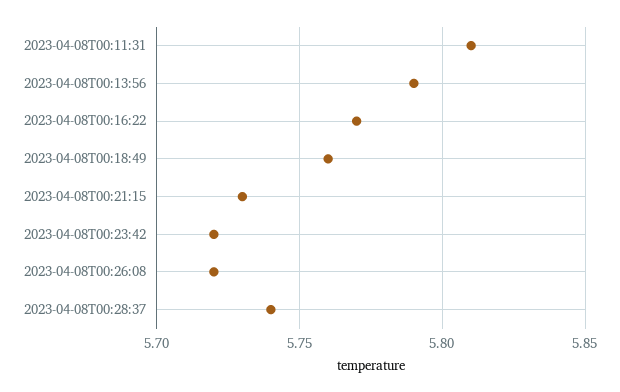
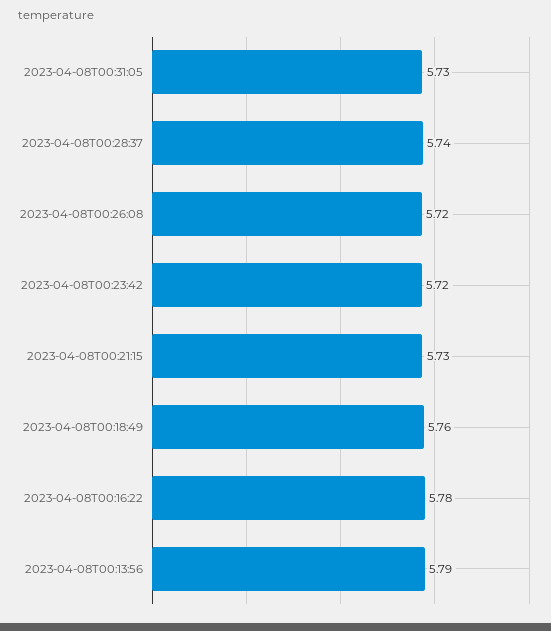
2023-04-08T00:11:31: 5.81 -> none
2023-04-08T00:16:22: 5.77 -> 5.78
2023-04-08T00:31:05: none -> 5.73

